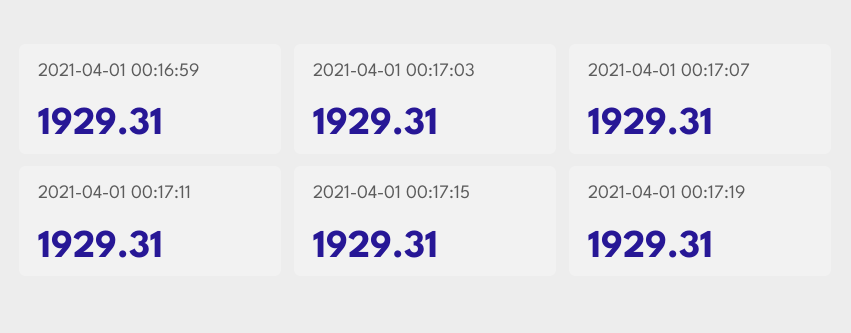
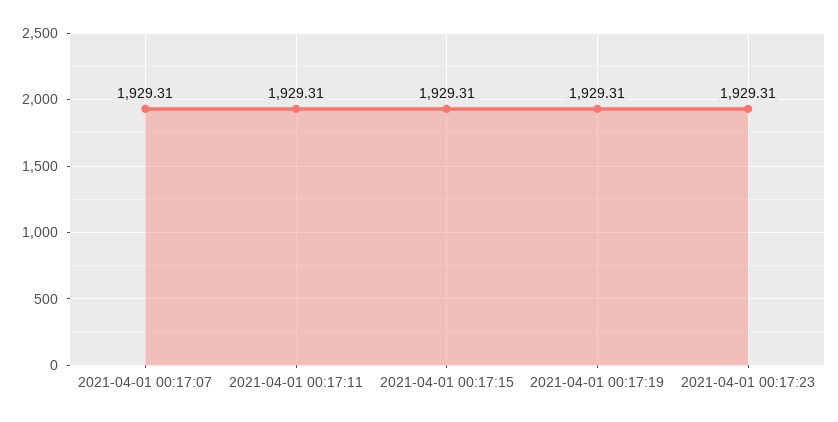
2021-04-01 00:16:59: 1929.31 -> none
2021-04-01 00:17:03: 1929.31 -> none
2021-04-01 00:17:23: none -> 1929.31

